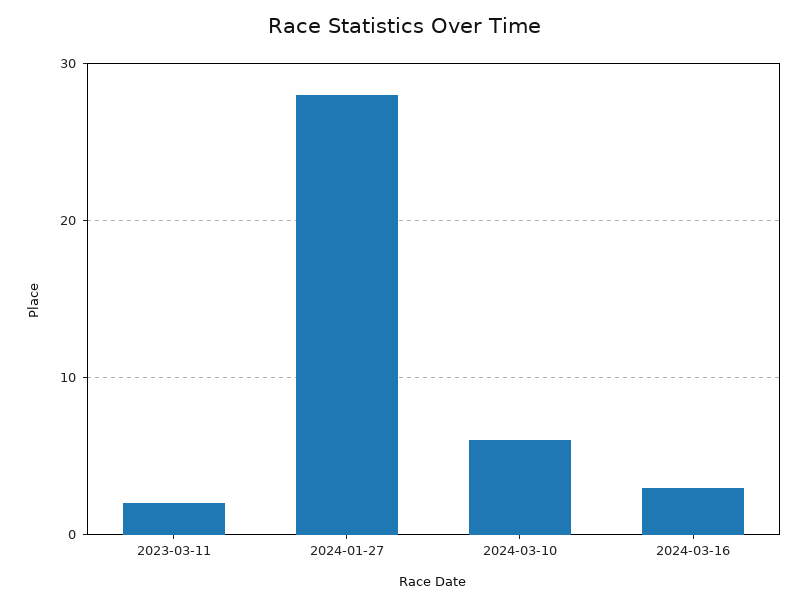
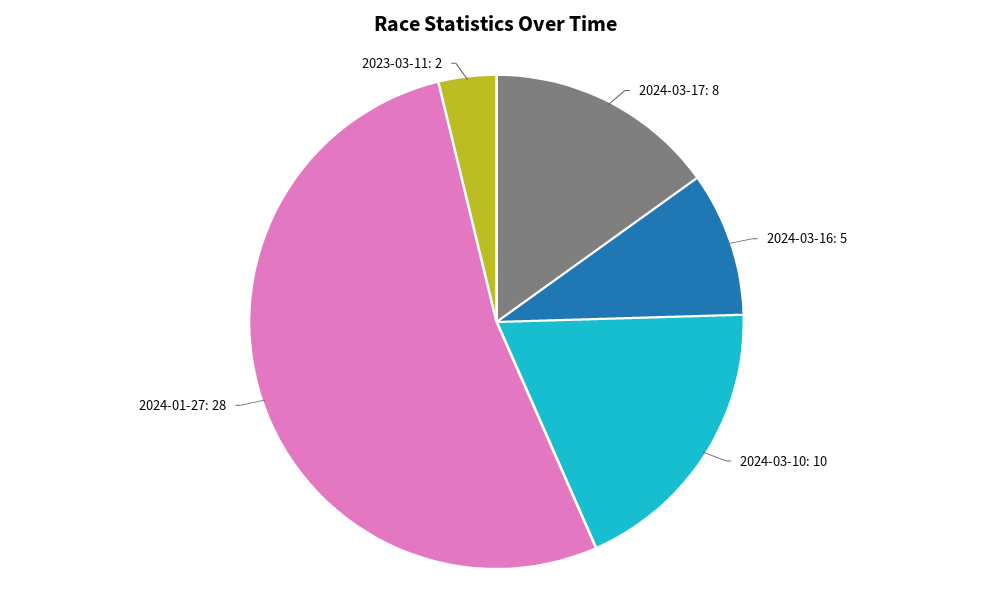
2024-03-10: 6 -> 10
2024-03-16: 3 -> 5
2024-03-17: none -> 8

